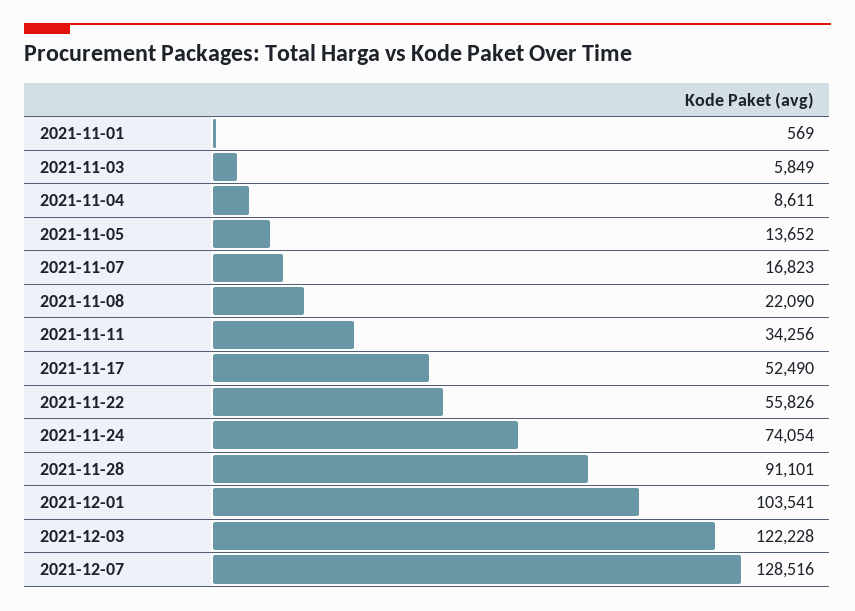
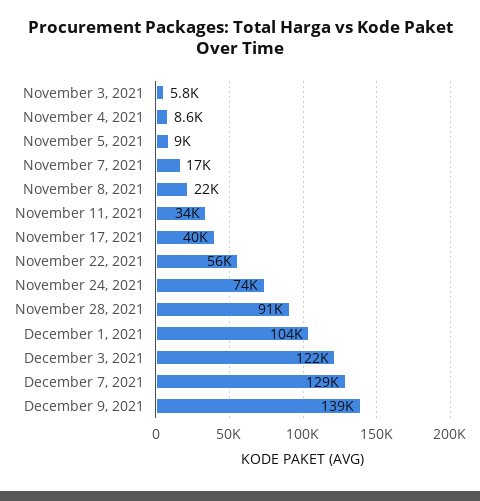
2021-11-01: 569 -> none
2021-11-05: 13652 -> 9000
2021-11-17: 52490 -> 40000
December 9, 2021: none -> 139000

